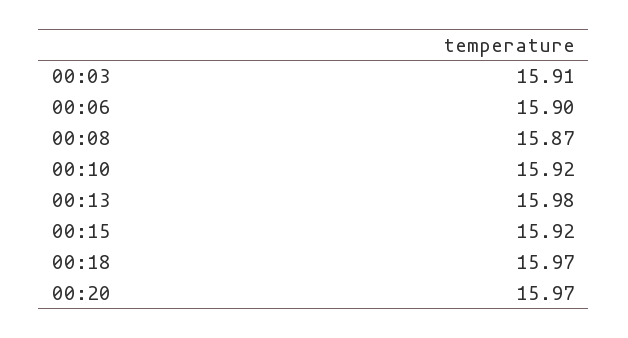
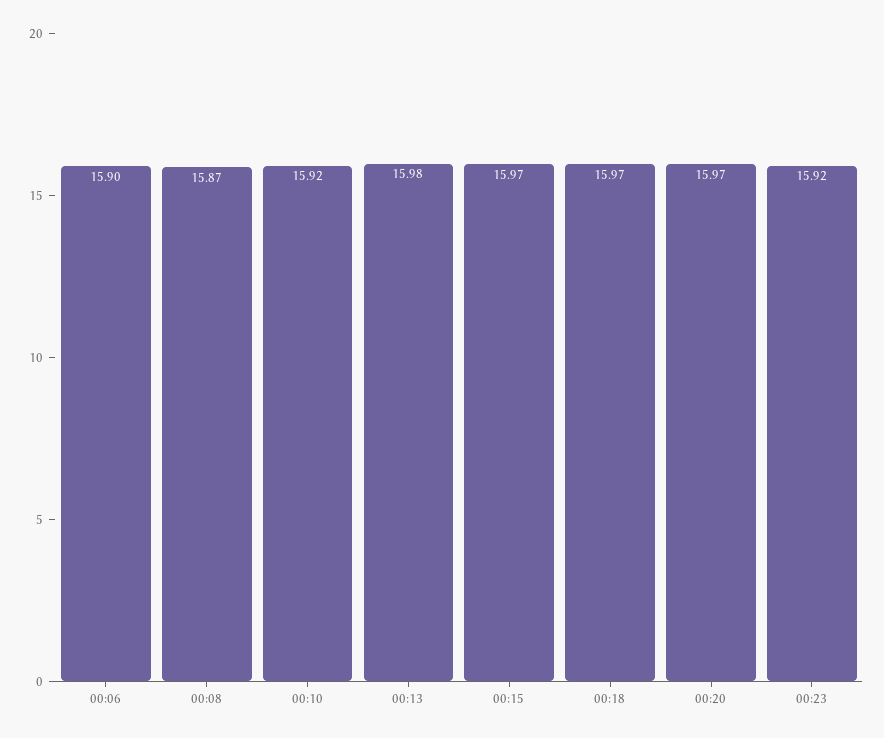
00:03: 15.91 -> none
00:15: 15.92 -> 15.97
00:23: none -> 15.92

